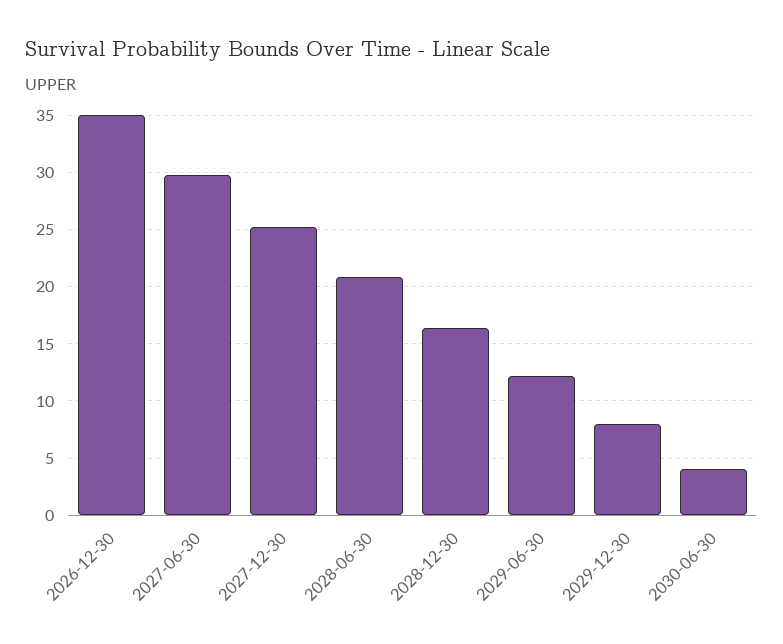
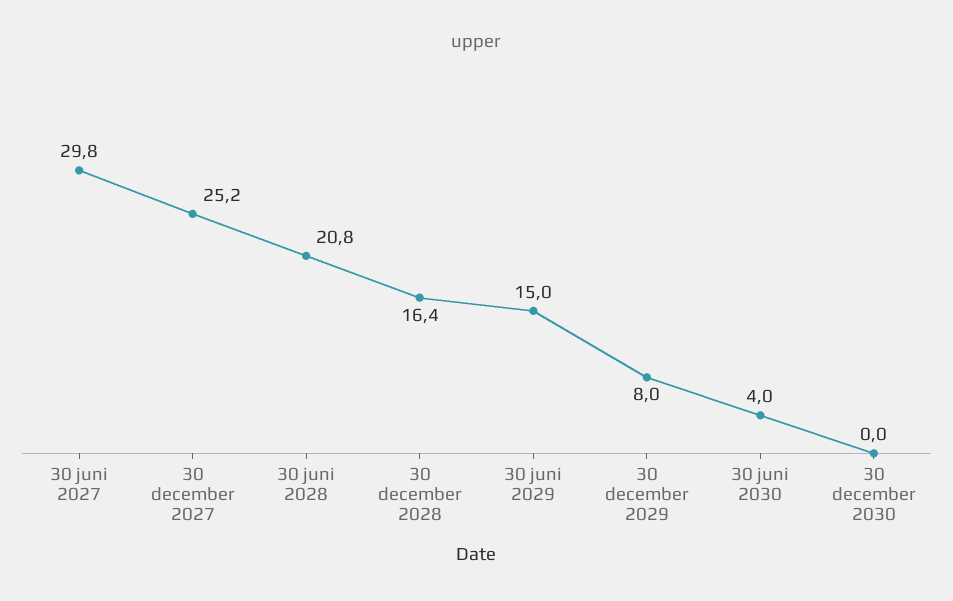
2026-12-30: 35 -> none
2029-06-30: 12 -> 15
30 december 2030: none -> 0

